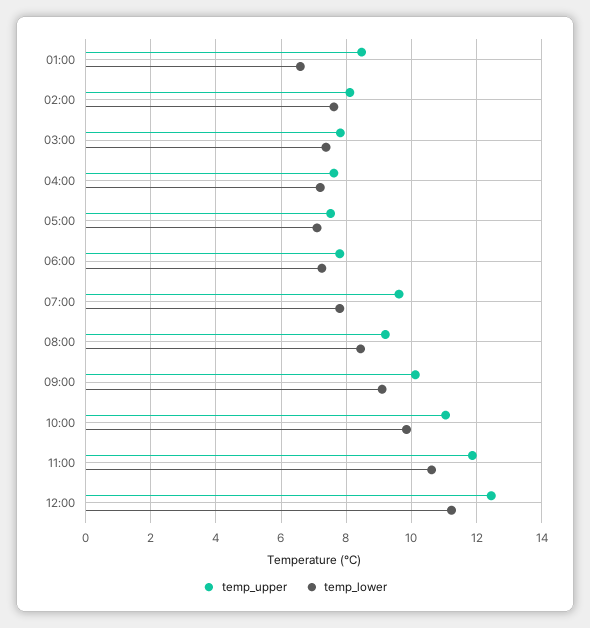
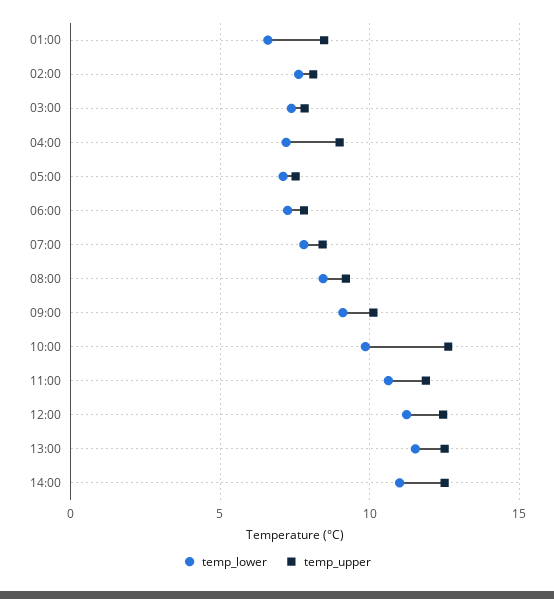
temp_upper, 04:00: 7.6 -> 9
temp_upper, 07:00: 9.6 -> 8.5
temp_upper, 10:00: 11 -> 12.5
temp_lower, 13:00: none -> 11.5
temp_upper, 13:00: none -> 12.5
temp_lower, 14:00: none -> 11
temp_upper, 14:00: none -> 12.5

